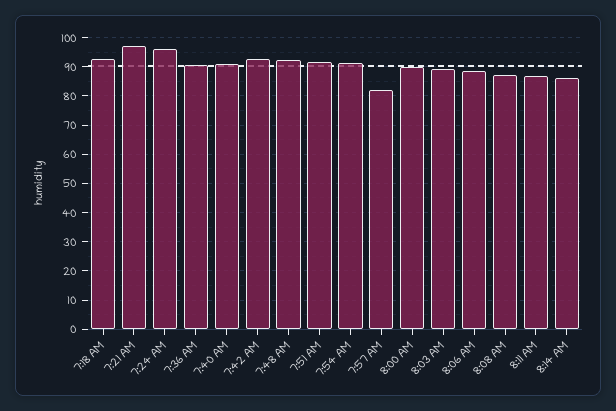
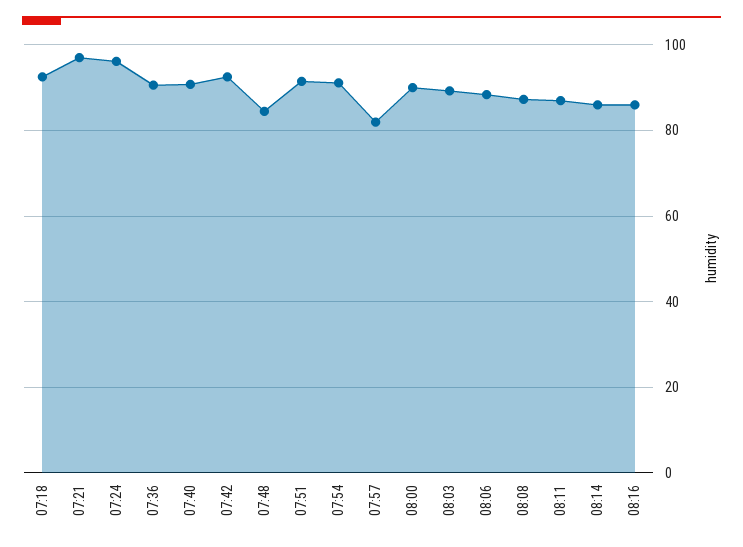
7:48 AM: 92.5 -> 84
08:16: none -> 86

